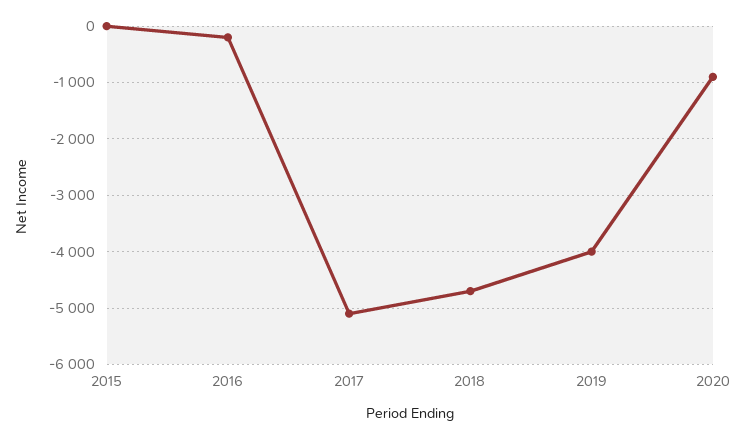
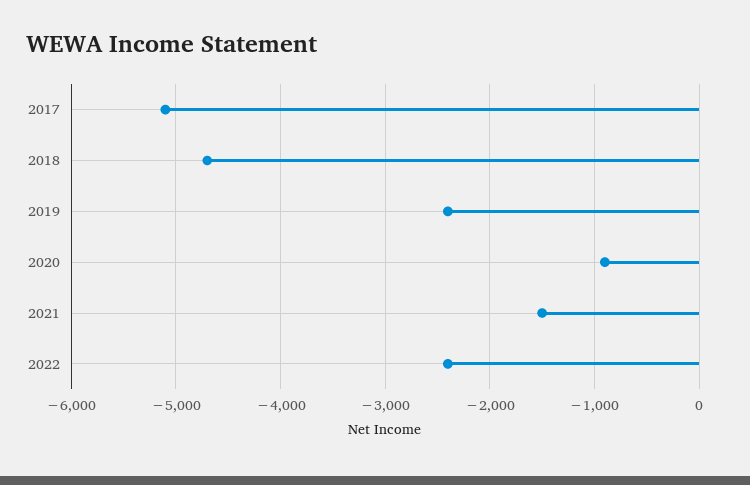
2015: 0 -> none
2016: -200 -> none
2019: -4000 -> -2400
2021: none -> -1500
2022: none -> -2400

